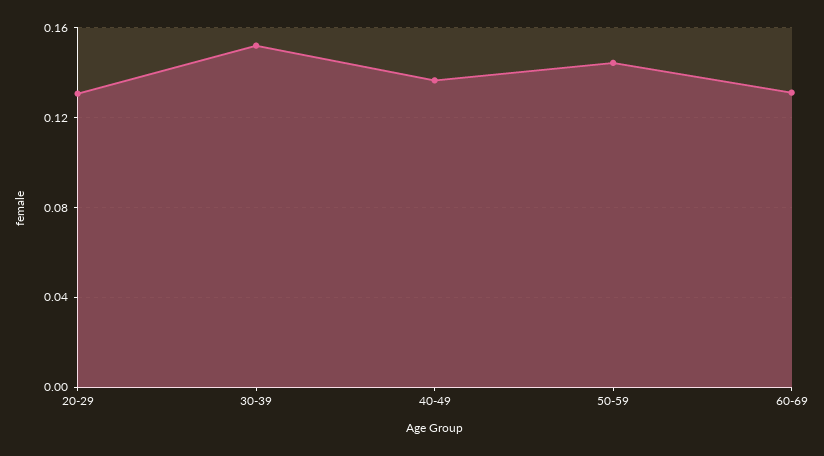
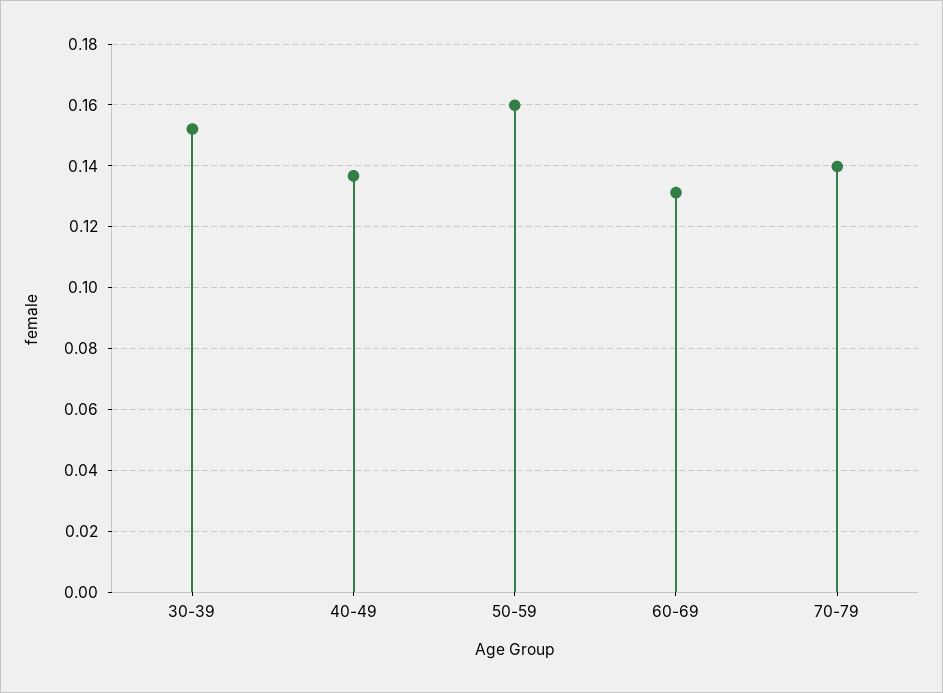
20-29: 0.13 -> none
50-59: 0.145 -> 0.16
70-79: none -> 0.14

